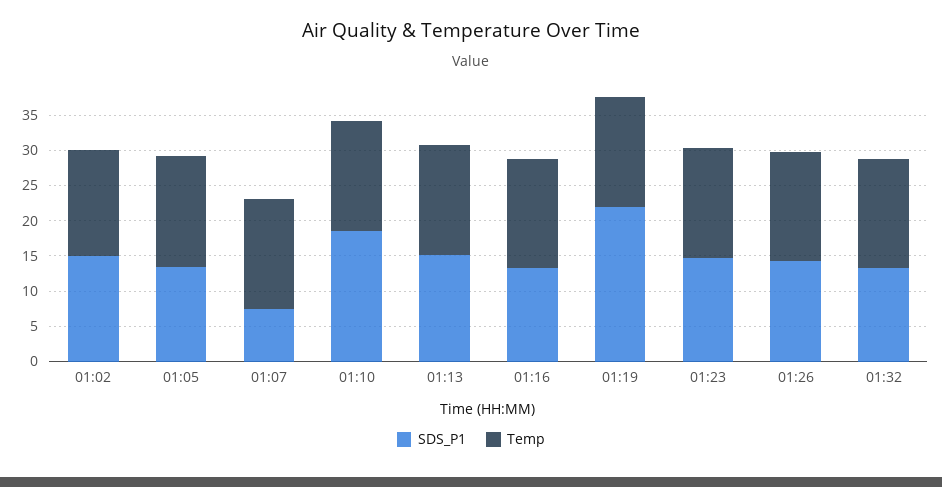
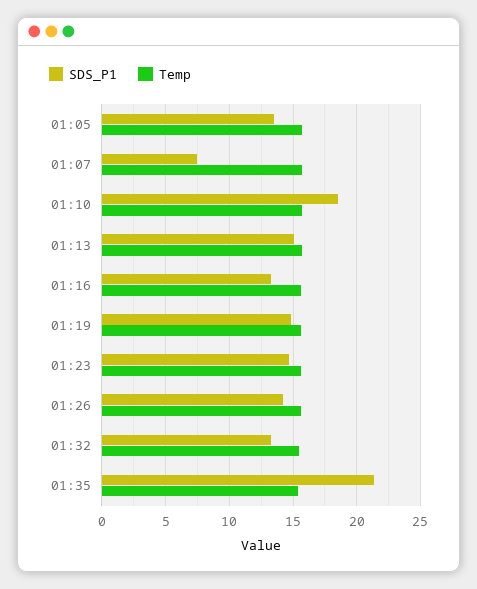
SDS_P1, 01:02: 15 -> none
Temp, 01:02: 15 -> none
SDS_P1, 01:19: 22.5 -> 15
SDS_P1, 01:35: none -> 21.5
Temp, 01:35: none -> 15.5

